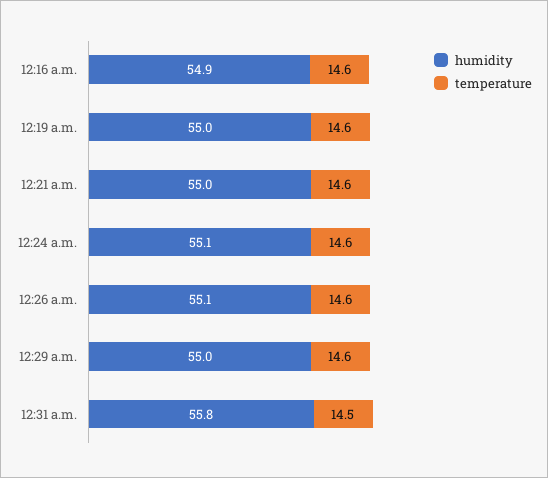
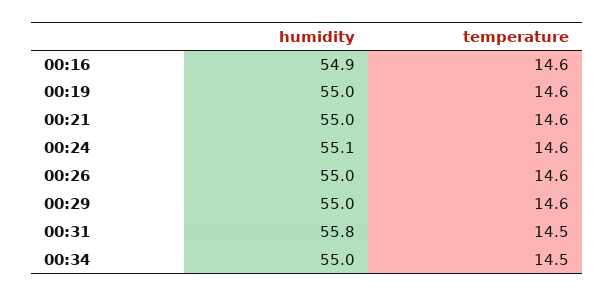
humidity, 12:26 a.m.: 55.1 -> 55
humidity, 00:34: none -> 55
temperature, 00:34: none -> 14.5

